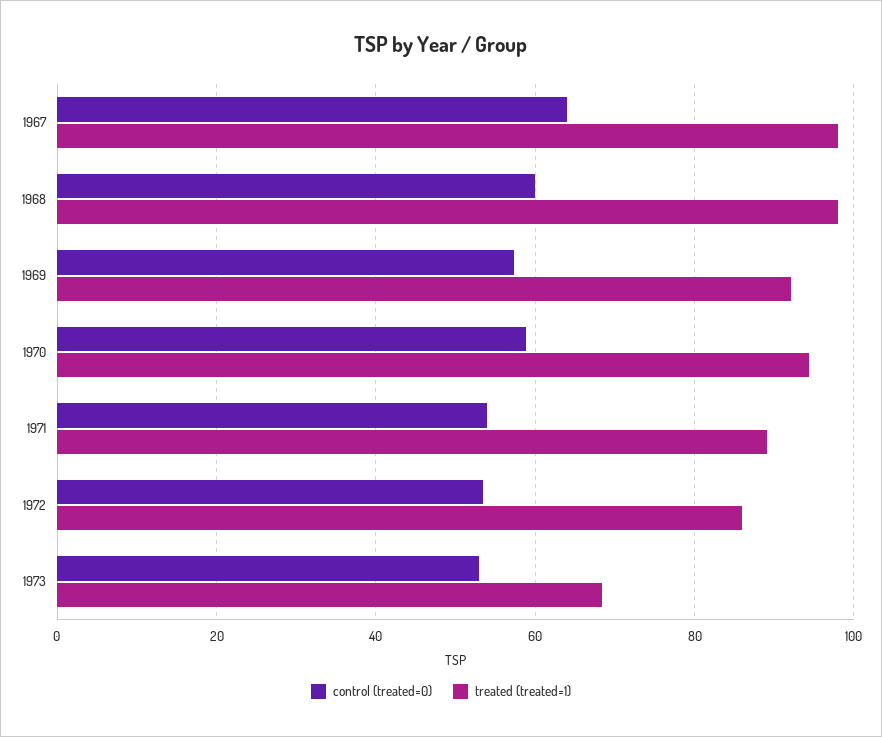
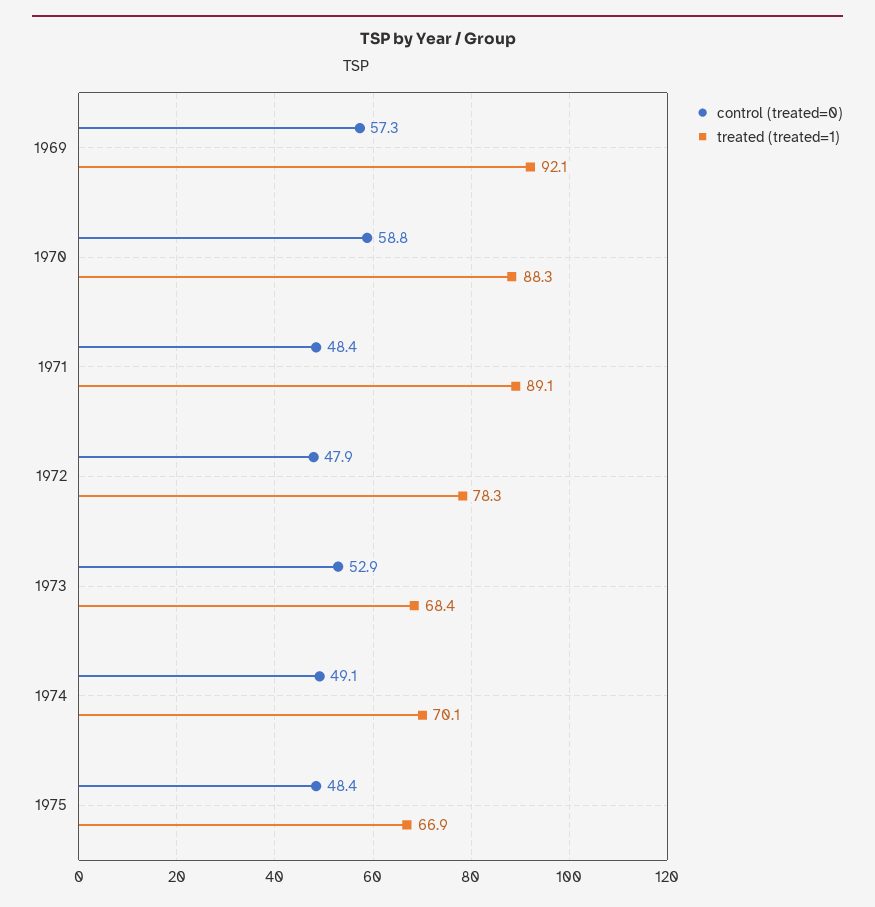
control (treated=0), 1967: 64 -> none
treated (treated=1), 1967: 98 -> none
control (treated=0), 1968: 60 -> none
treated (treated=1), 1968: 98 -> none
treated (treated=1), 1970: 94 -> 88.3
control (treated=0), 1971: 54 -> 48.4
control (treated=0), 1972: 54 -> 47.9
treated (treated=1), 1972: 86 -> 78.3
control (treated=0), 1974: none -> 49.1
treated (treated=1), 1974: none -> 70.1
control (treated=0), 1975: none -> 48.4
treated (treated=1), 1975: none -> 66.9

